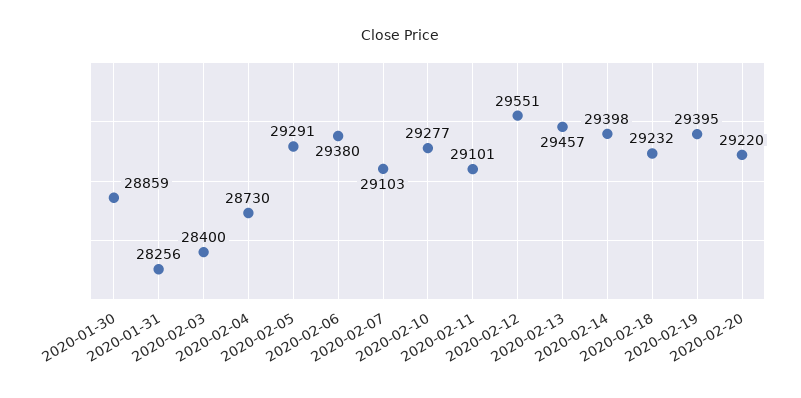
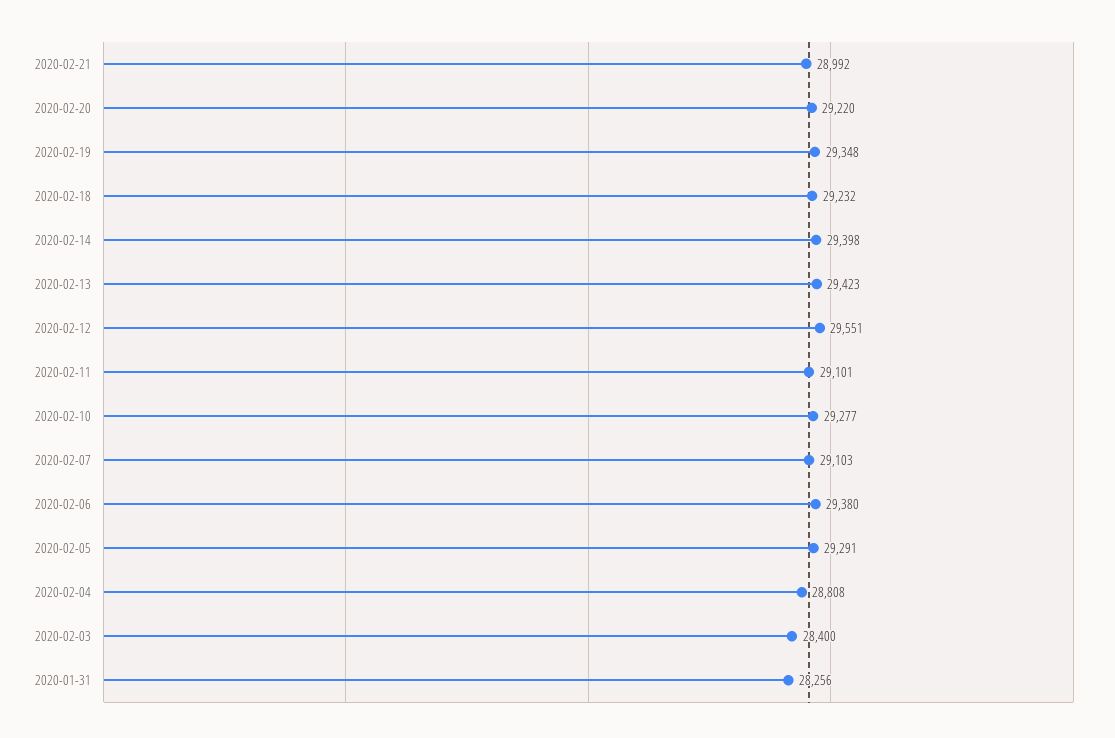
2020-01-30: 28859 -> none
2020-02-04: 28730 -> 28808
2020-02-13: 29457 -> 29423
2020-02-19: 29395 -> 29348
2020-02-21: none -> 28992

